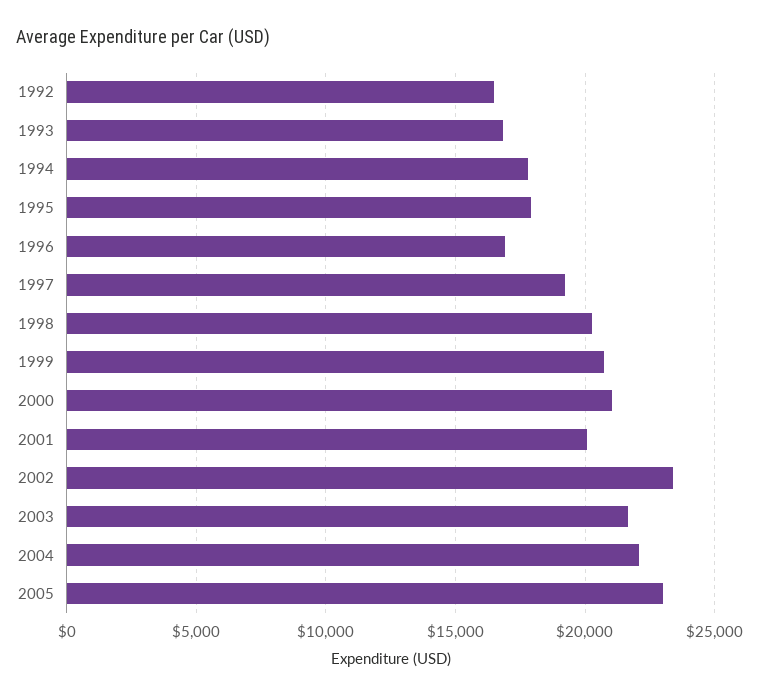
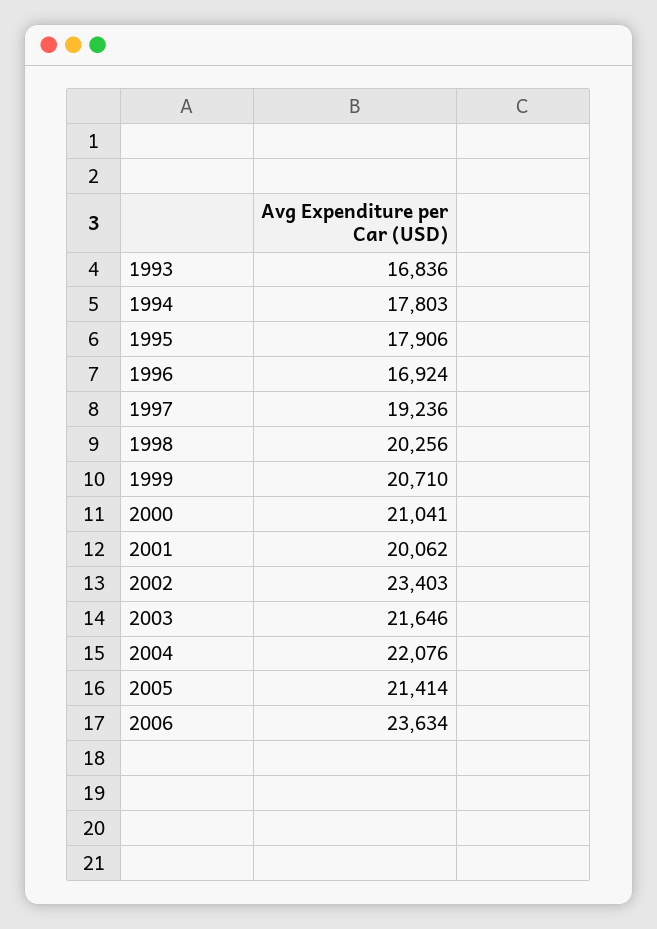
1992: 16500 -> none
2005: 23000 -> 21414
2006: none -> 23634

